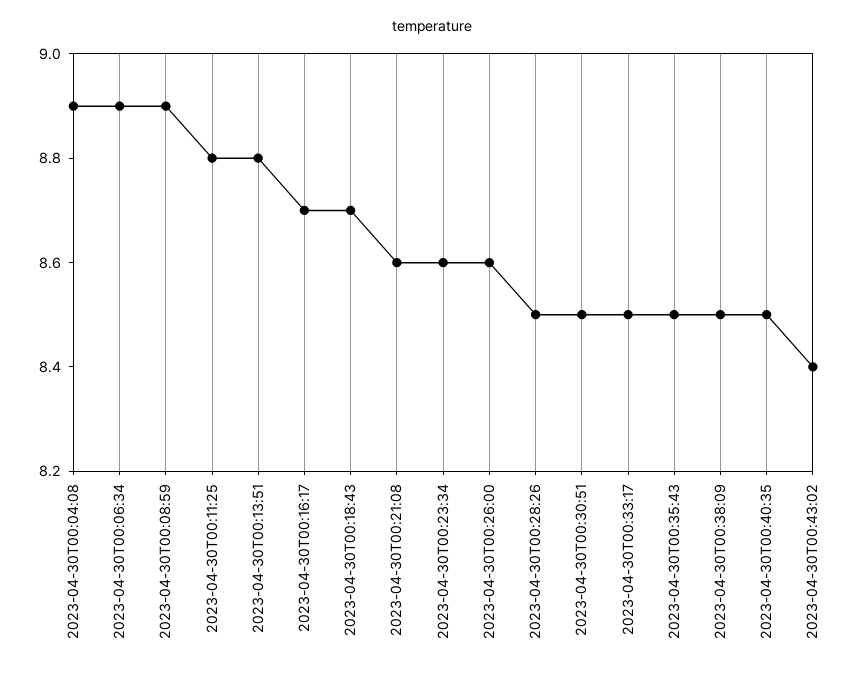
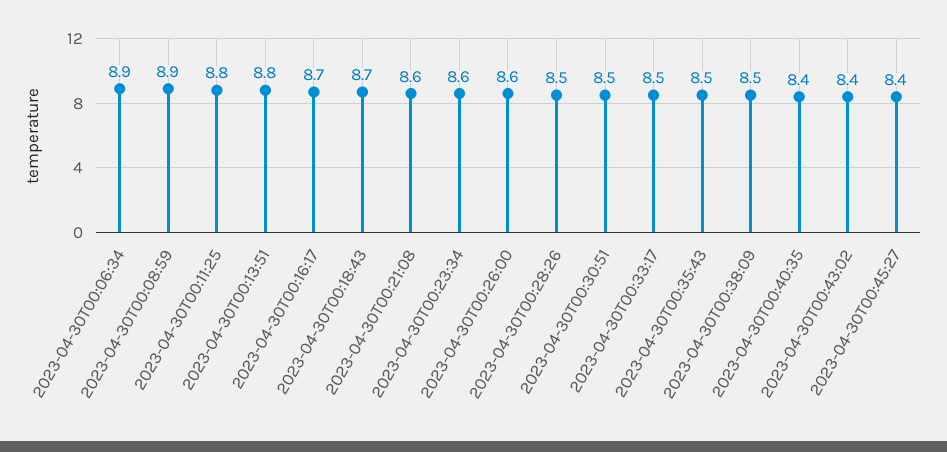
2023-04-30T00:04:08: 8.9 -> none
2023-04-30T00:40:35: 8.5 -> 8.4
2023-04-30T00:45:27: none -> 8.4

